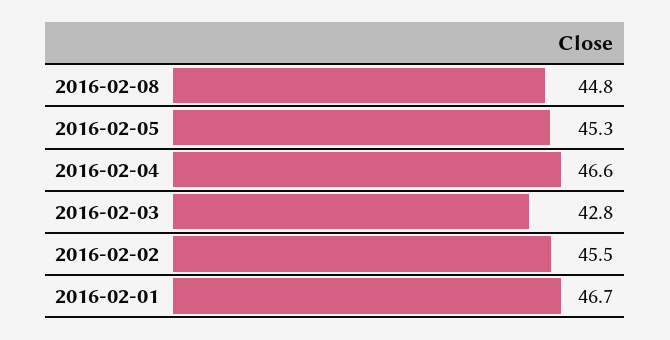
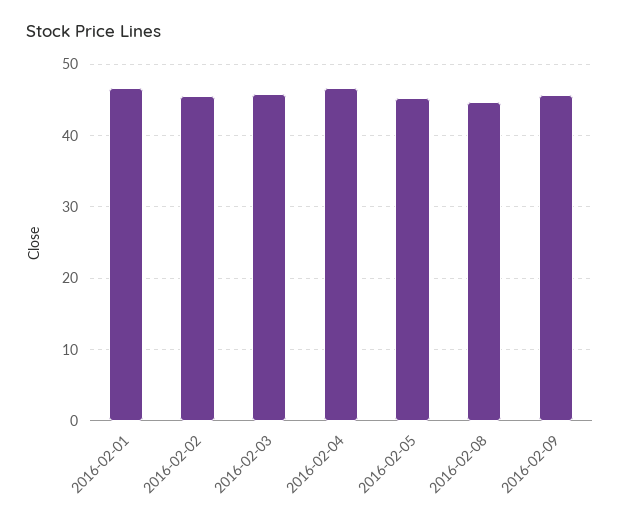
2016-02-03: 42.8 -> 46
2016-02-09: none -> 46

